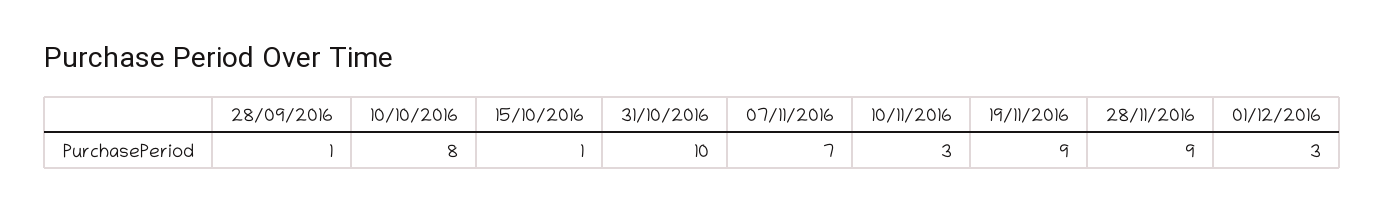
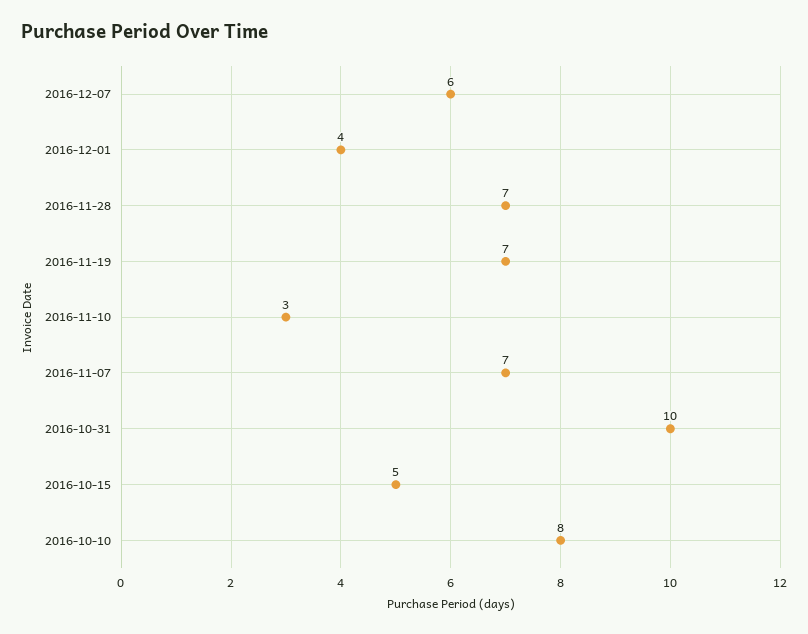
28/09/2016: 1 -> none
15/10/2016: 1 -> 5
19/11/2016: 9 -> 7
28/11/2016: 9 -> 7
01/12/2016: 3 -> 4
2016-12-07: none -> 6

